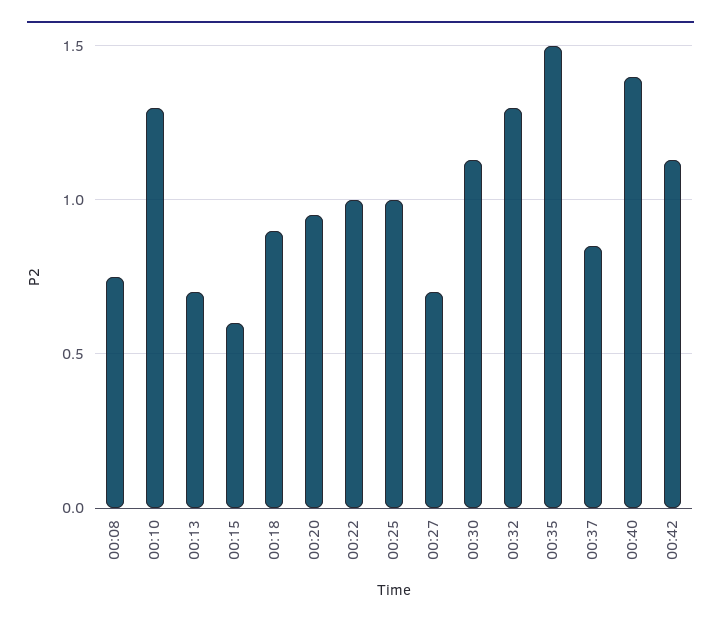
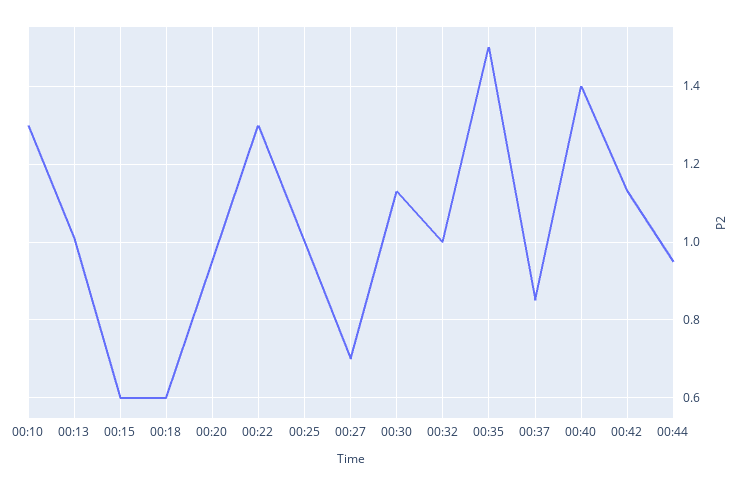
00:08: 0.75 -> none
00:13: 0.7 -> 1
00:18: 0.9 -> 0.6
00:22: 1 -> 1.3
00:32: 1.3 -> 1
00:44: none -> 0.95

